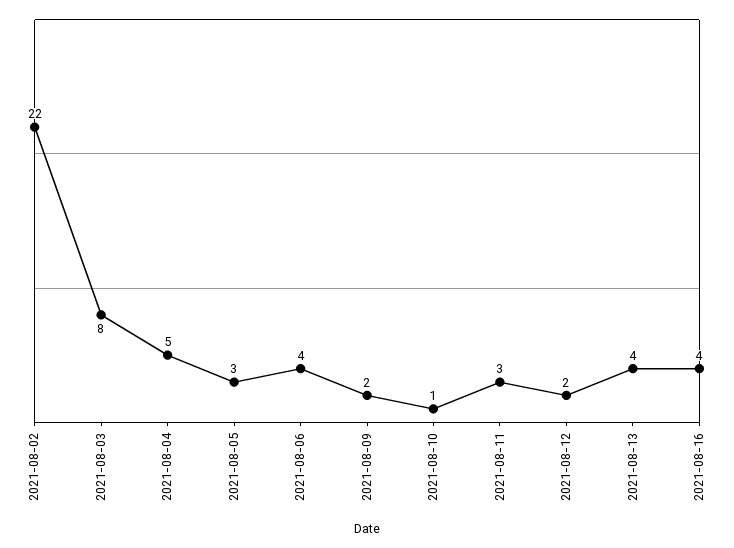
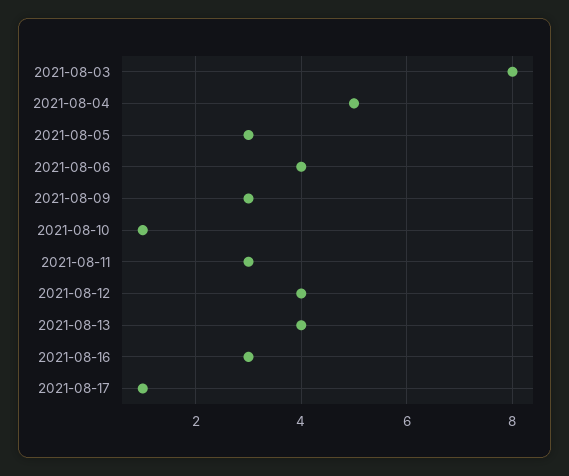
2021-08-02: 22 -> none
2021-08-09: 2 -> 3
2021-08-12: 2 -> 4
2021-08-16: 4 -> 3
2021-08-17: none -> 1

